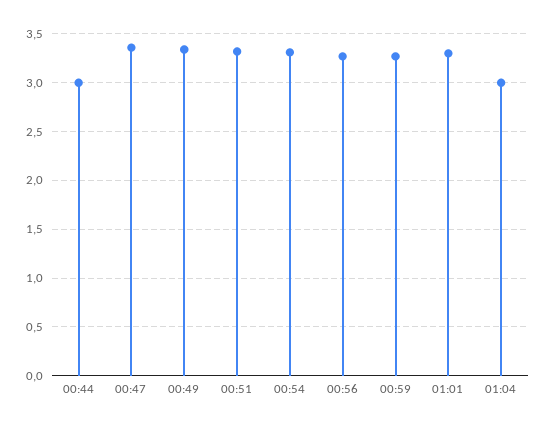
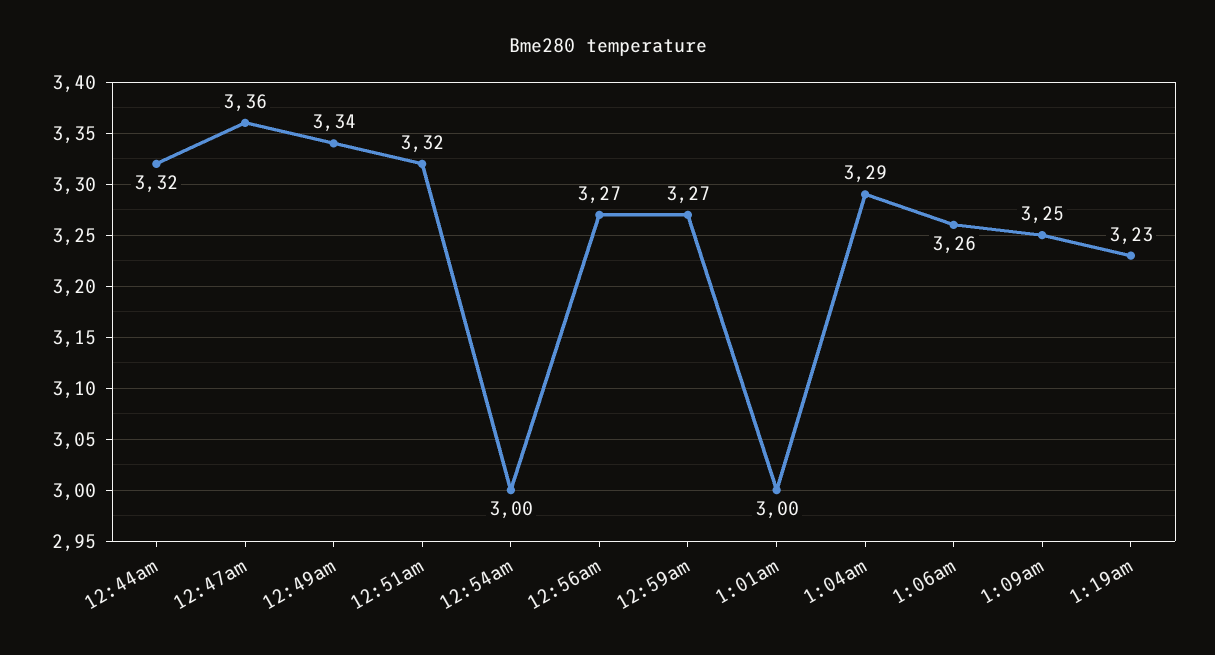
00:44: 3 -> 3.32
00:54: 3.3 -> 3
01:01: 3.3 -> 3
01:04: 3 -> 3.29
1:06am: none -> 3.26
1:09am: none -> 3.25
1:19am: none -> 3.23

